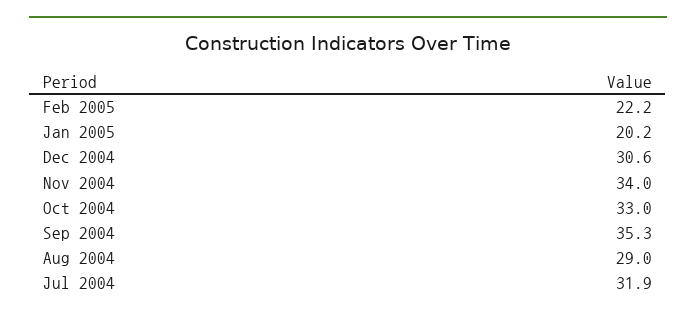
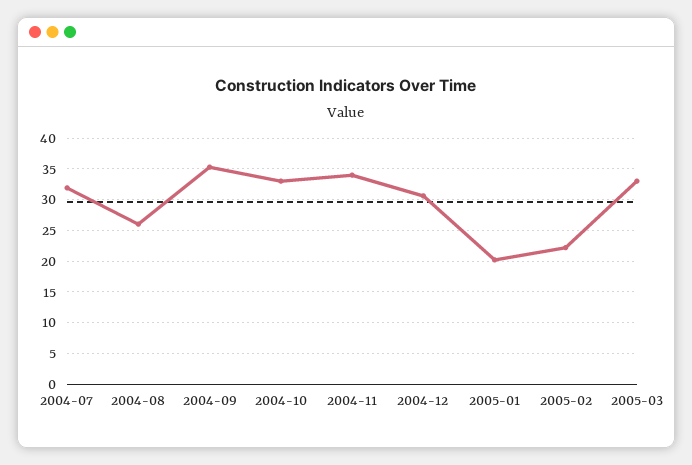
Aug 2004: 29 -> 26
2005-03: none -> 33

